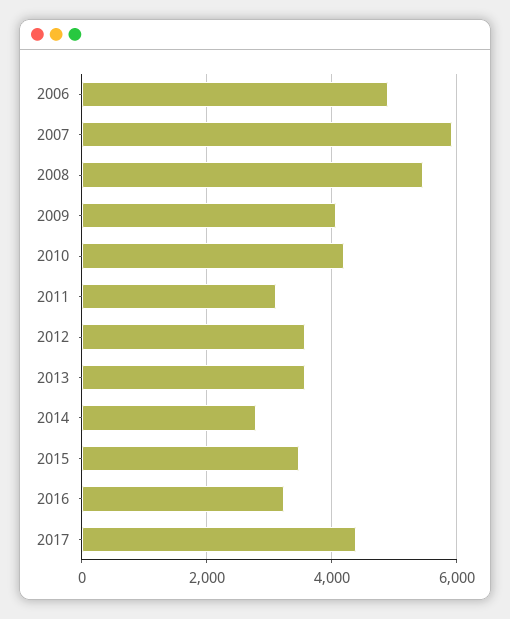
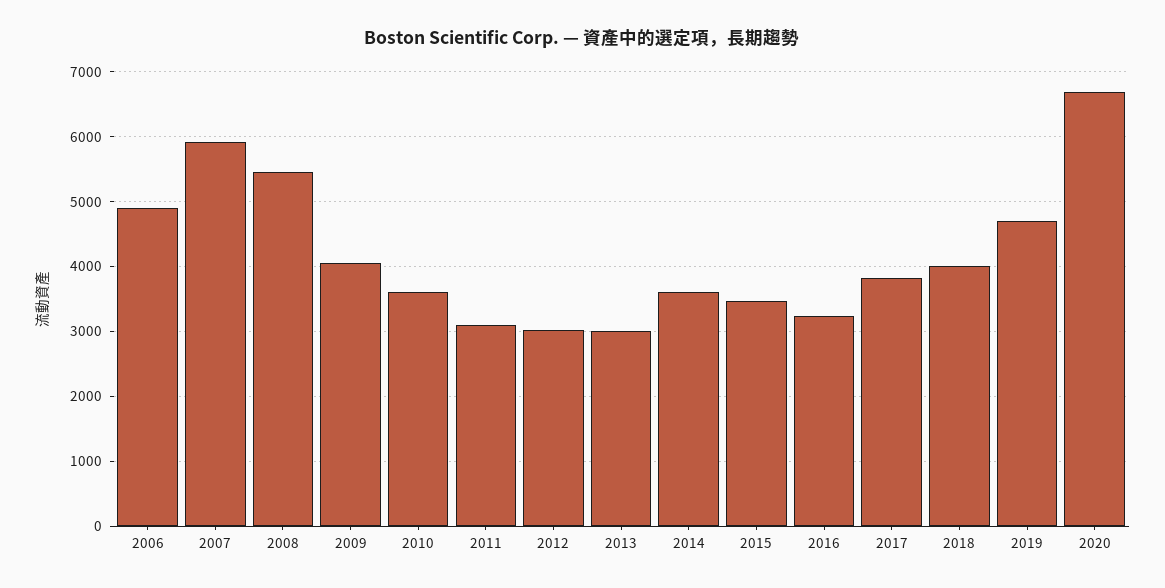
2010: 4200 -> 3600
2012: 3600 -> 3000
2013: 3600 -> 3000
2014: 2800 -> 3600
2017: 4400 -> 3800
2018: none -> 4000
2019: none -> 4700
2020: none -> 6700

